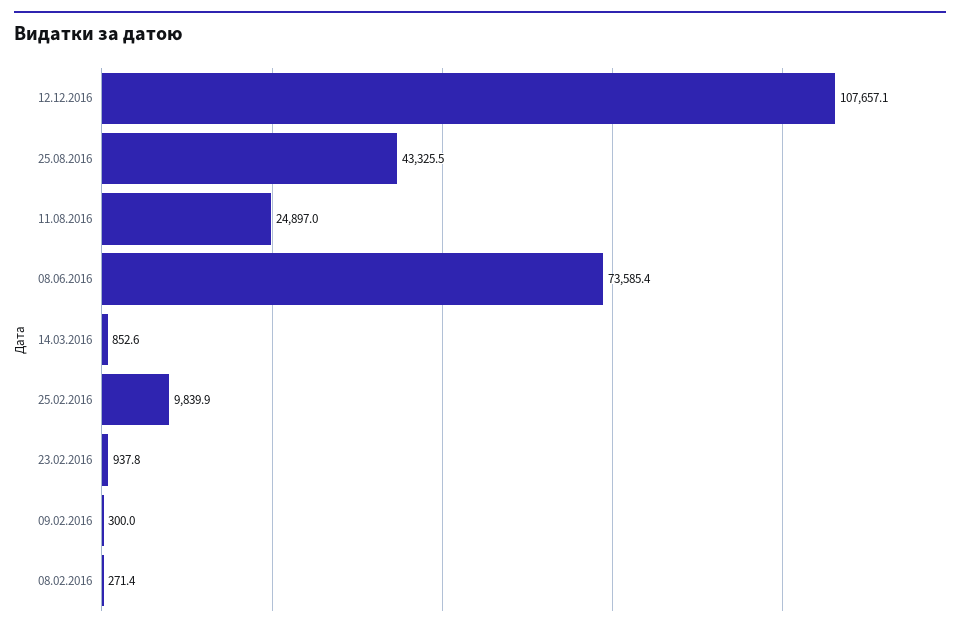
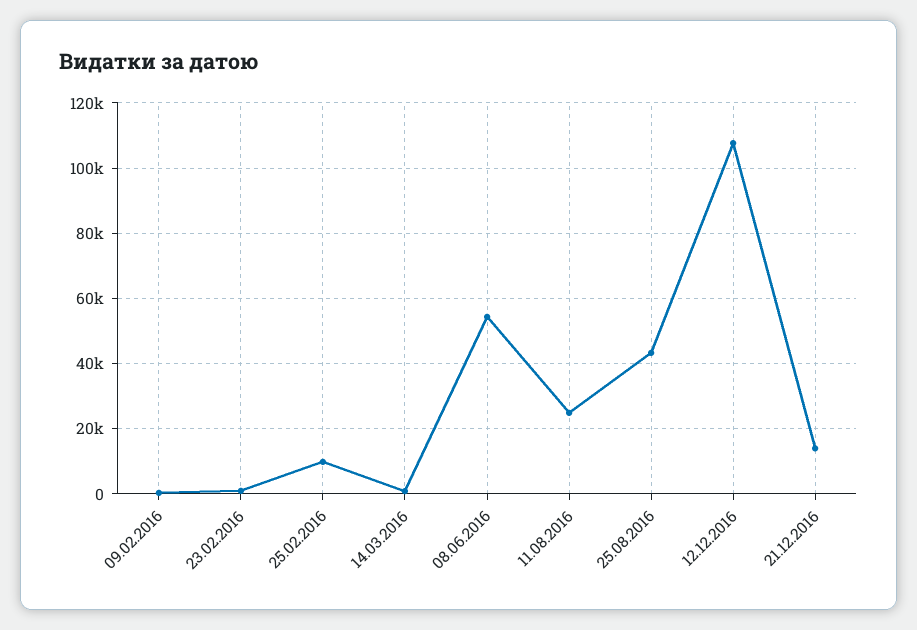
08.06.2016: 73585.4 -> 54000
08.02.2016: 271.4 -> none
21.12.2016: none -> 14000

